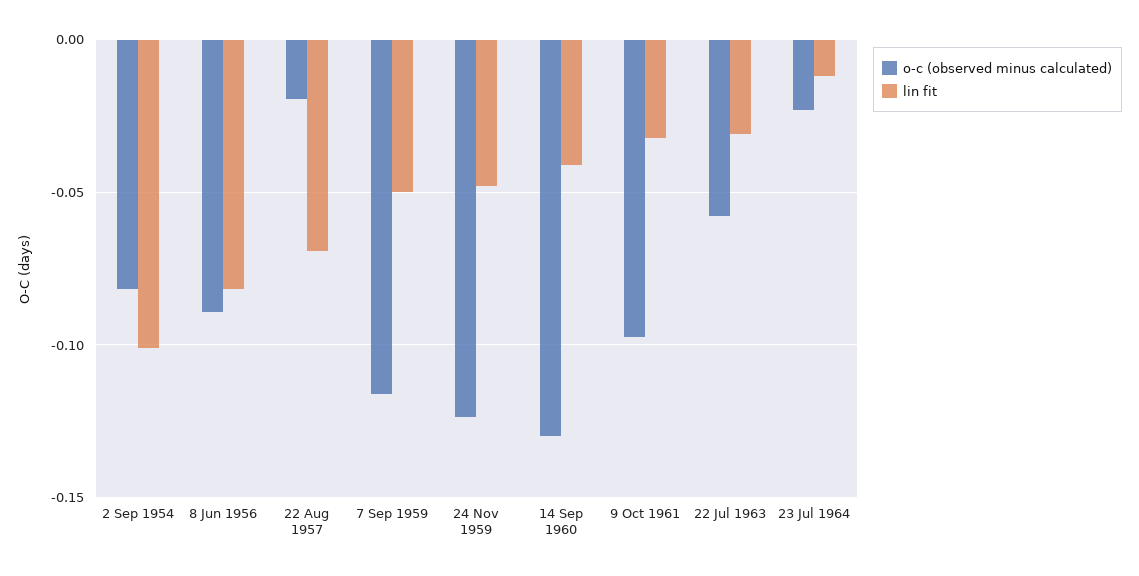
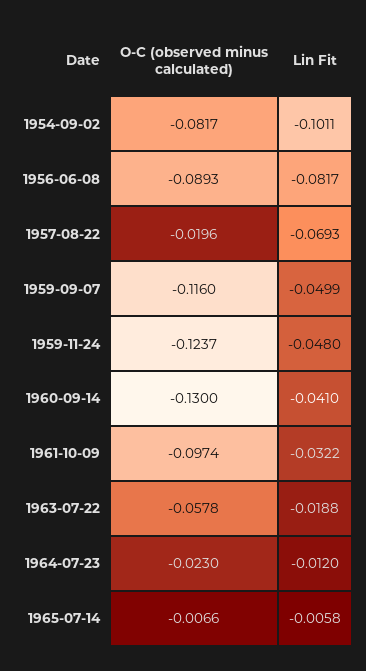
lin fit, 22 Jul 1963: -0.03 -> -0.0188
o-c (observed minus calculated), 1965-07-14: none -> -0.0066
lin fit, 1965-07-14: none -> -0.0058

